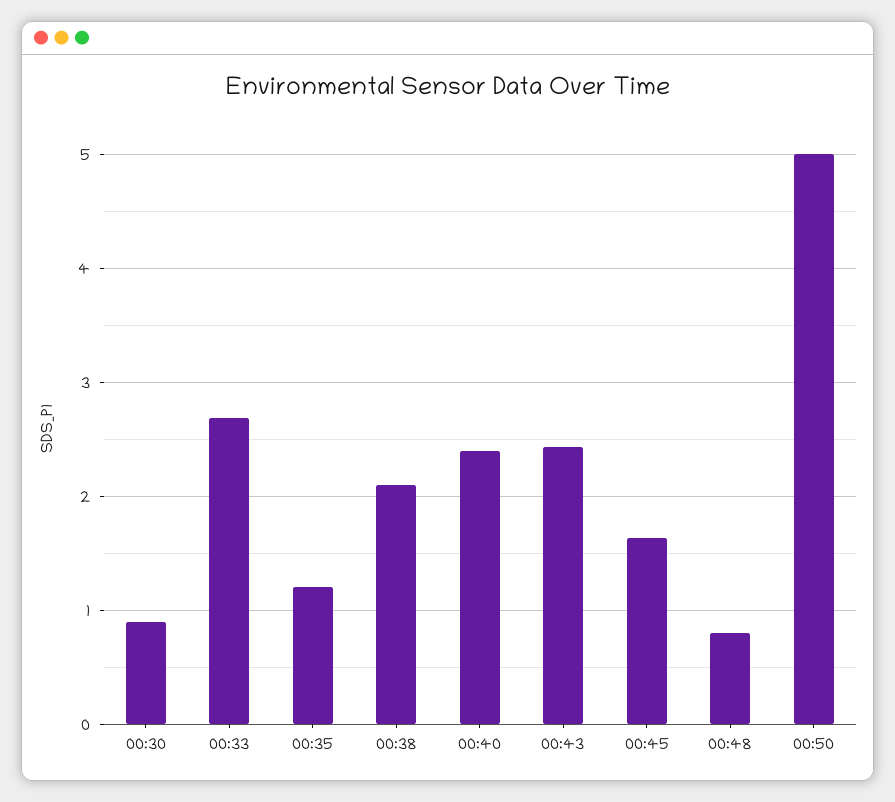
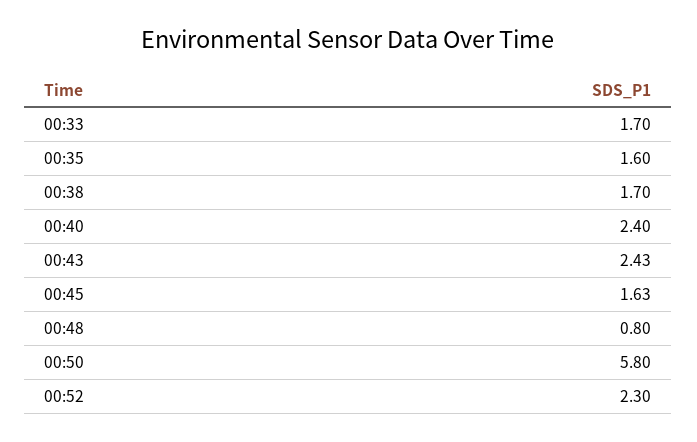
00:30: 0.9 -> none
00:33: 2.7 -> 1.7
00:35: 1.2 -> 1.6
00:38: 2.1 -> 1.7
00:50: 5 -> 5.8
00:52: none -> 2.3

